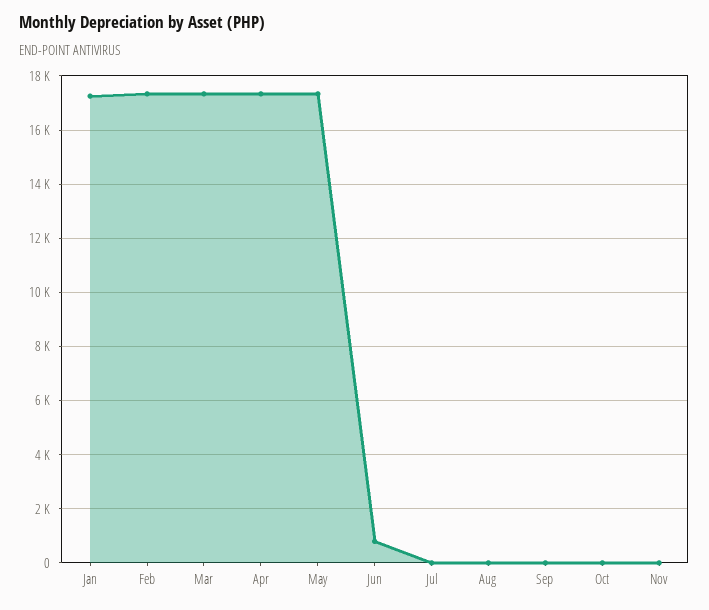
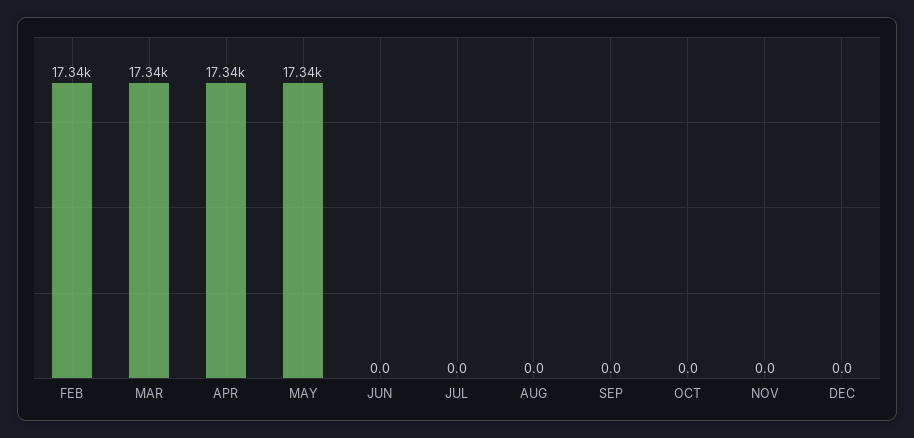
Jan: 17250 -> none
Jun: 750 -> 0
DEC: none -> 0

